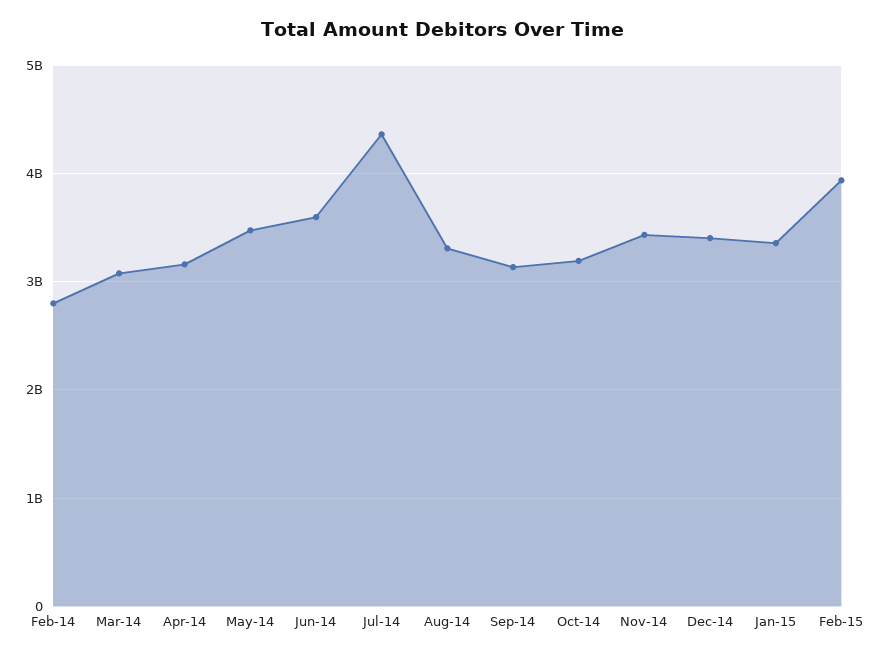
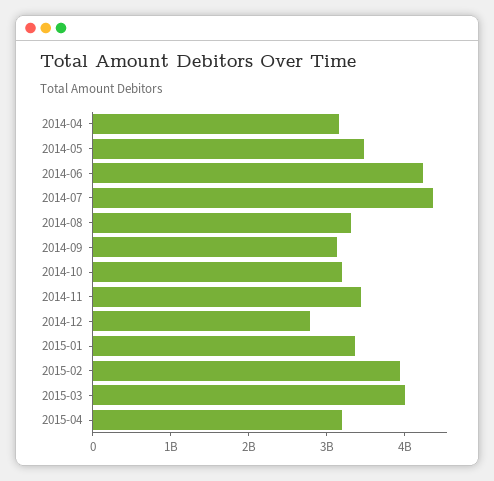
Feb-14: 2800000000 -> none
Mar-14: 3100000000 -> none
Jun-14: 3600000000 -> 4200000000
Dec-14: 3400000000 -> 2800000000
2015-03: none -> 4000000000
2015-04: none -> 3200000000

